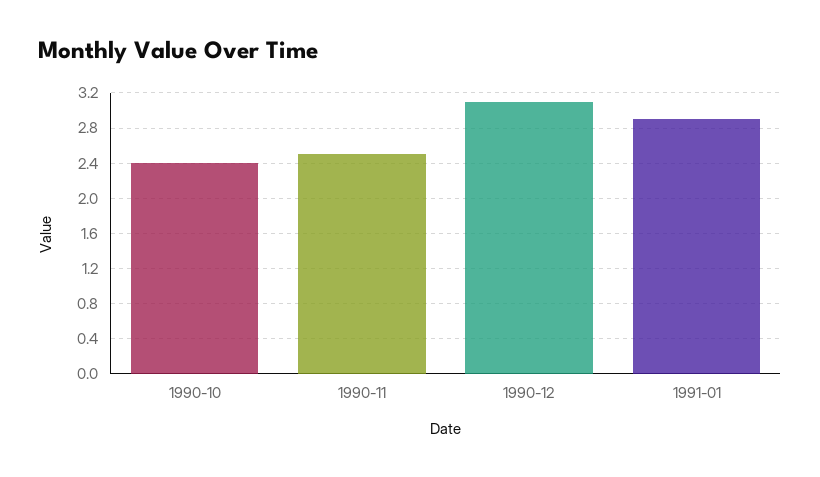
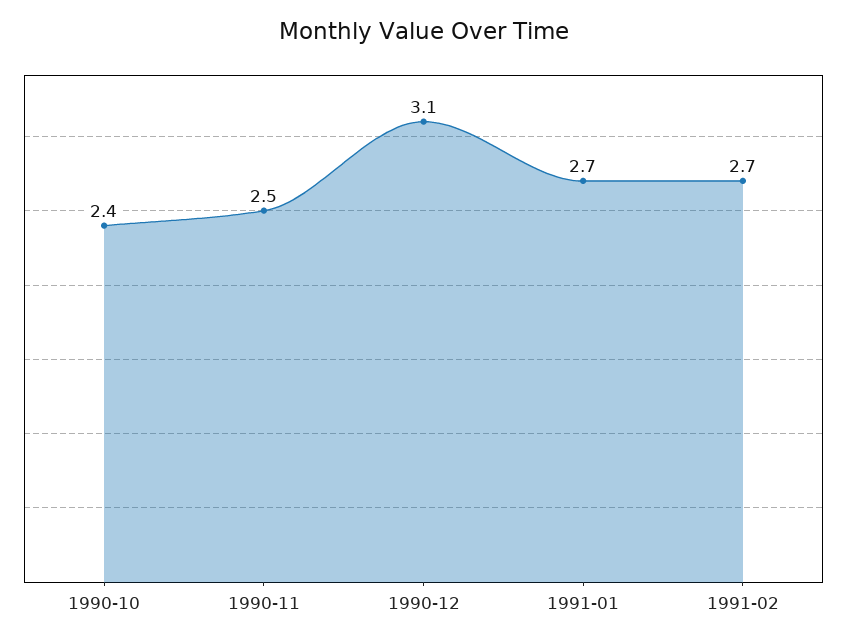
1991-01: 2.9 -> 2.7
1991-02: none -> 2.7

